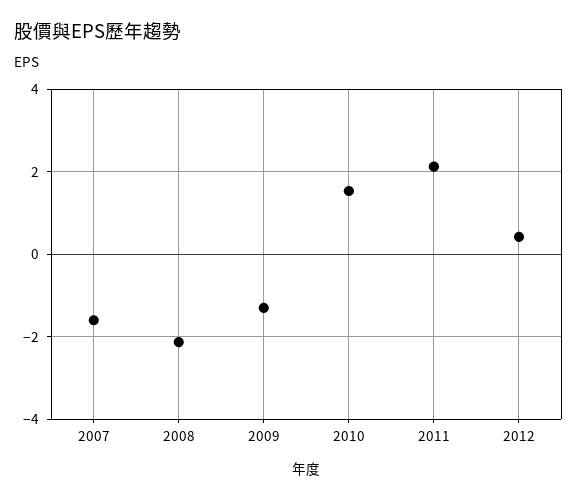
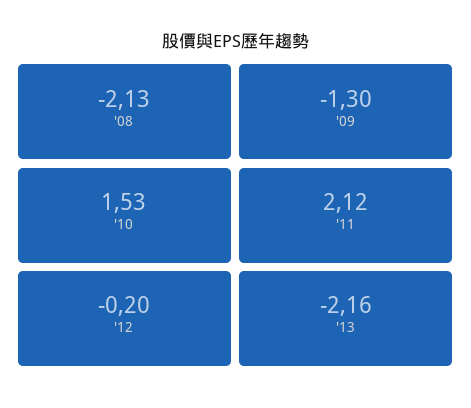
2007: -1.6 -> none
2012: 0.4 -> -0.2
'13: none -> -2.16

